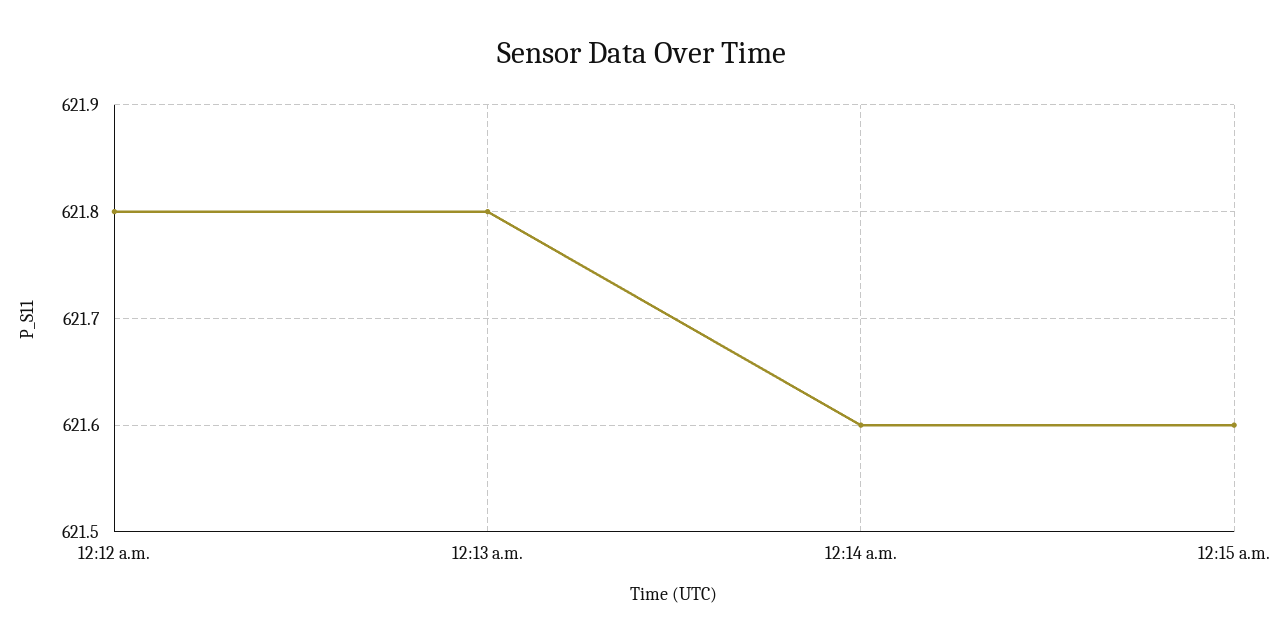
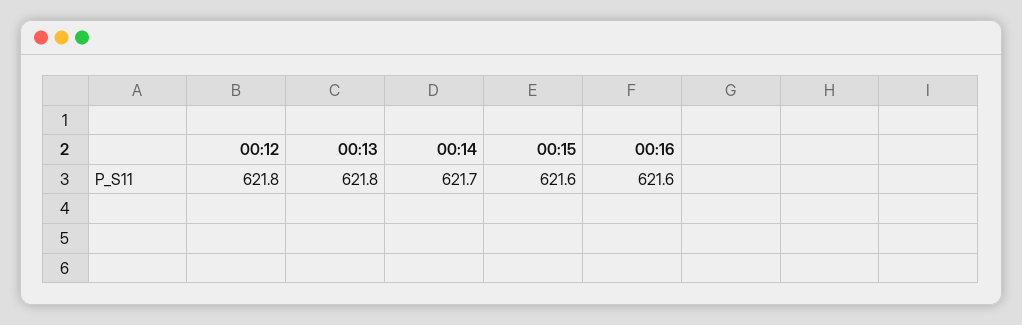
12:14 a.m.: 621.6 -> 621.7
00:16: none -> 621.6

